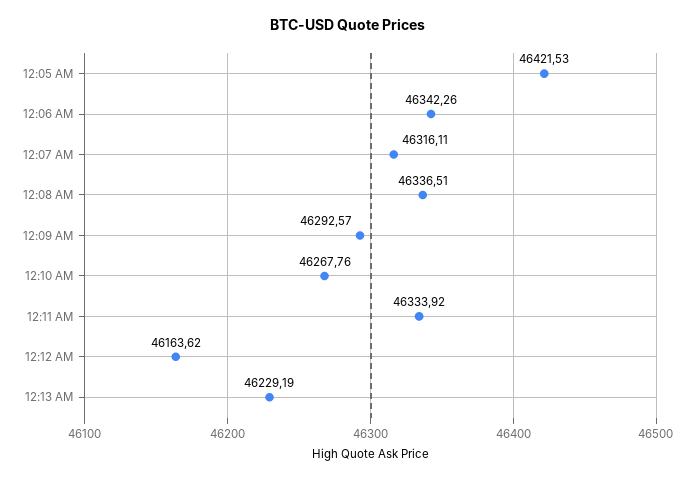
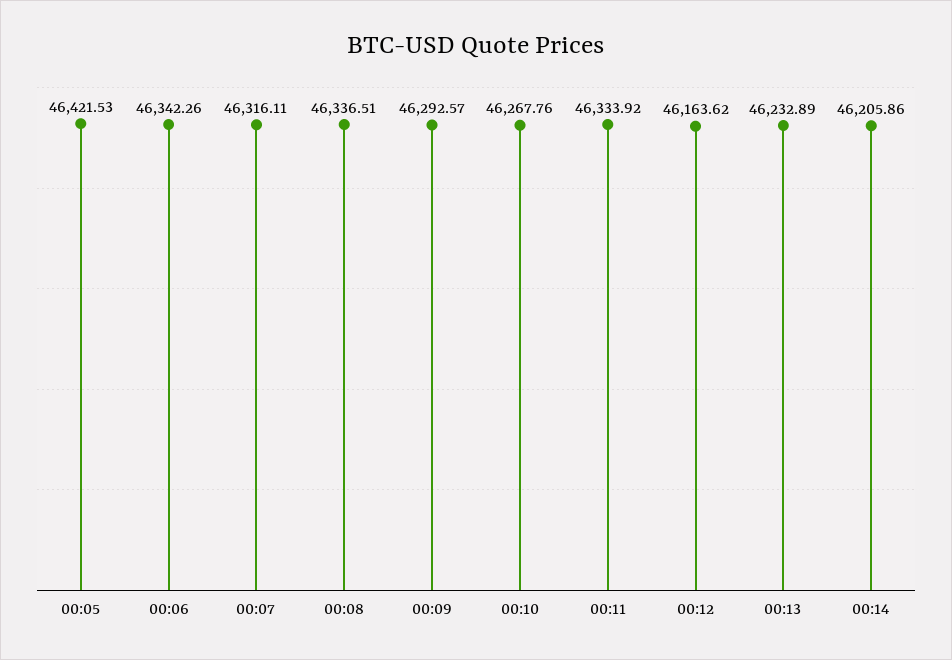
12:13 AM: 46229.19 -> 46232.89
00:14: none -> 46205.86

